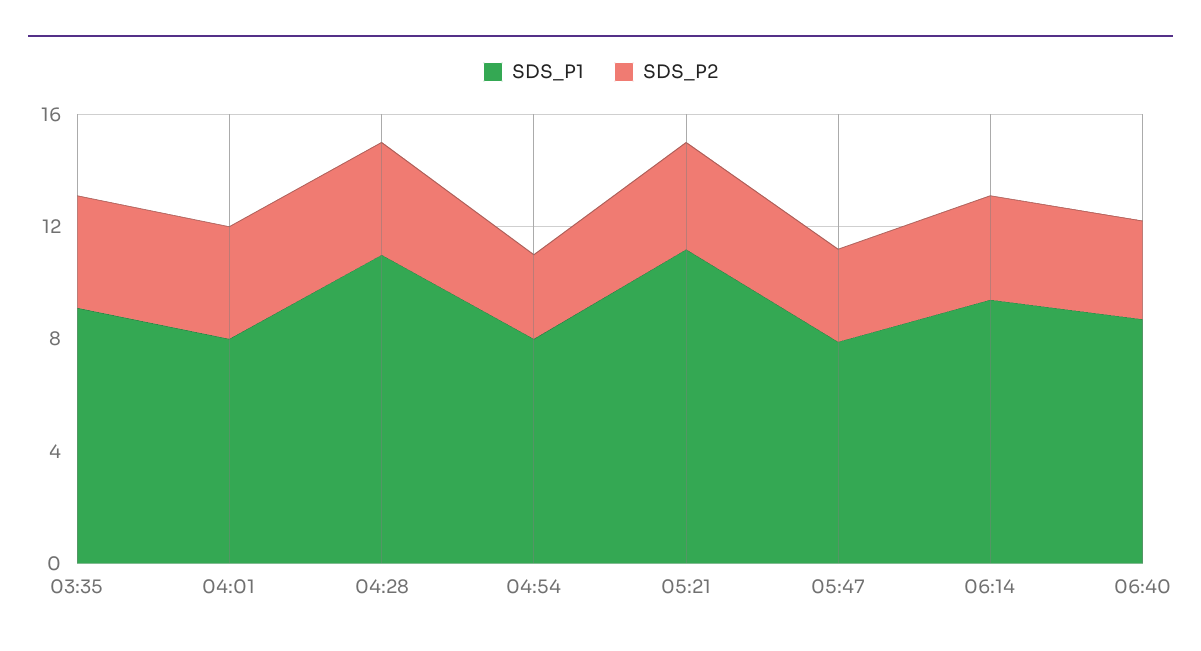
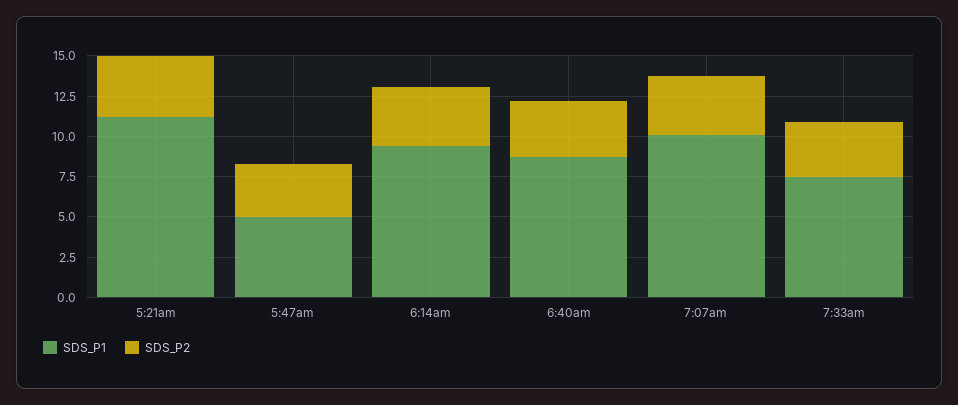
SDS_P1, 03:35: 9 -> none
SDS_P2, 03:35: 4 -> none
SDS_P1, 04:01: 8 -> none
SDS_P2, 04:01: 4 -> none
SDS_P1, 04:28: 11 -> none
SDS_P2, 04:28: 4 -> none
SDS_P1, 04:54: 8 -> none
SDS_P2, 04:54: 3 -> none
SDS_P1, 05:47: 8 -> 5
SDS_P1, 7:07am: none -> 10
SDS_P2, 7:07am: none -> 3.5
SDS_P1, 7:33am: none -> 7.5
SDS_P2, 7:33am: none -> 3.5

